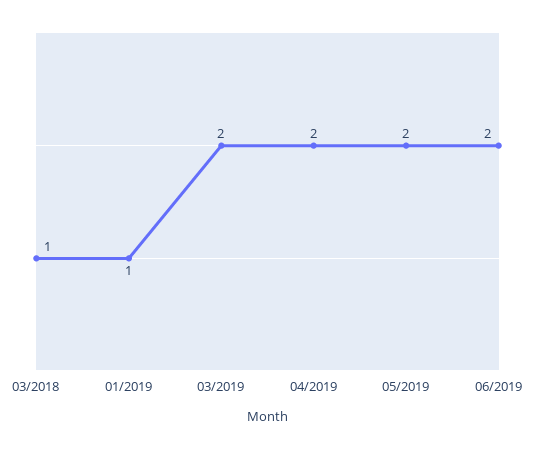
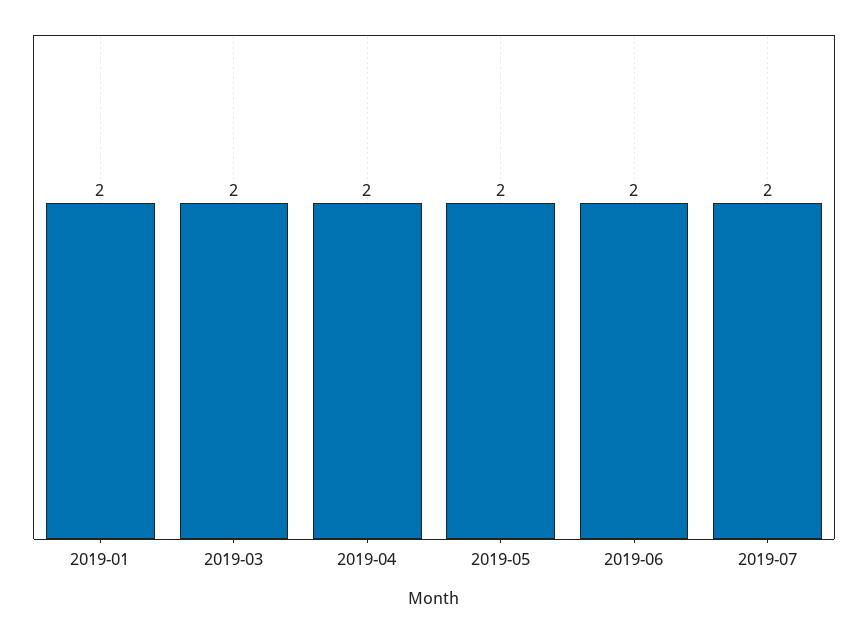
03/2018: 1 -> none
01/2019: 1 -> 2
2019-07: none -> 2

